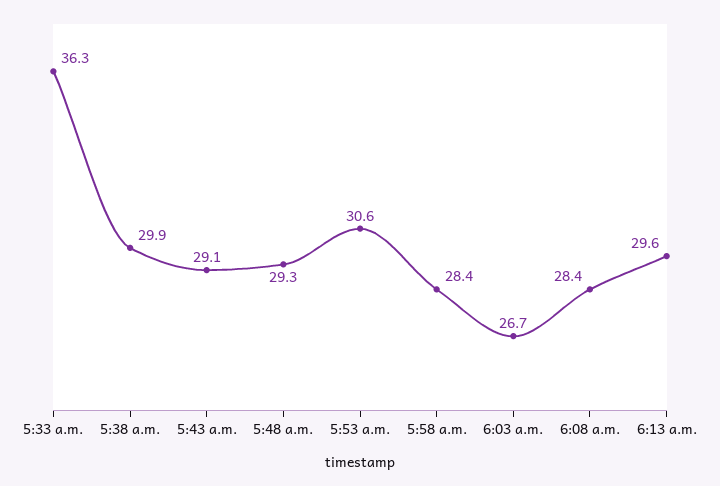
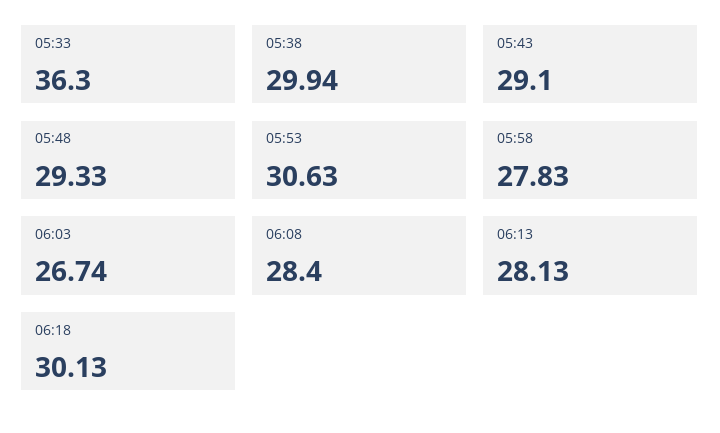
5:58 a.m.: 28.4 -> 27.83
6:13 a.m.: 29.6 -> 28.13
06:18: none -> 30.13

